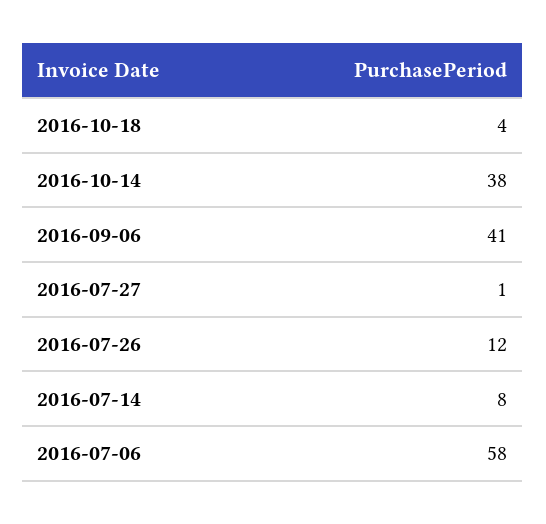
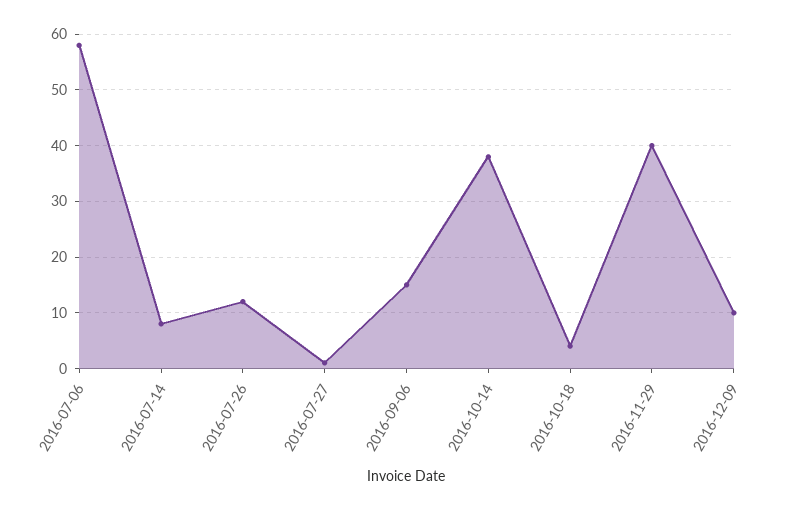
2016-09-06: 41 -> 15
2016-11-29: none -> 40
2016-12-09: none -> 10

